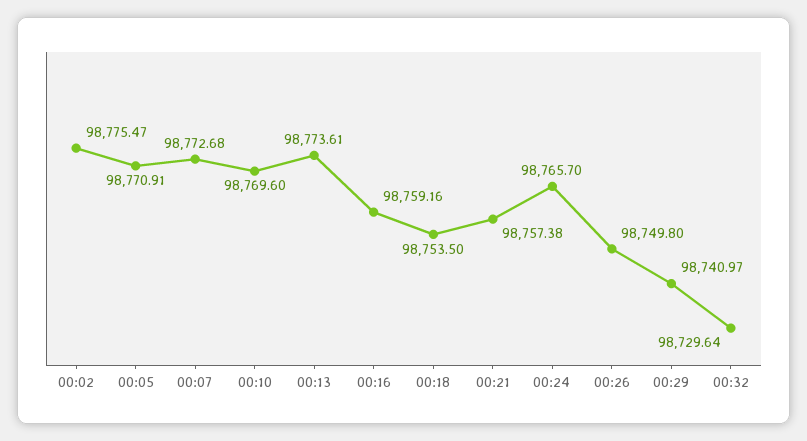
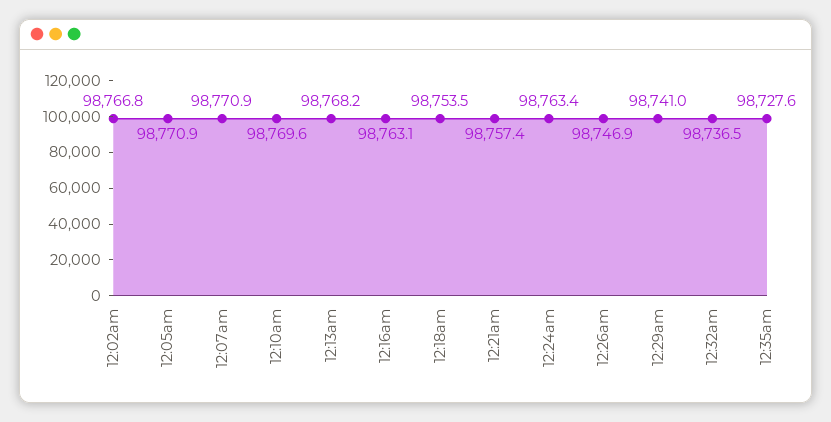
00:02: 98775.47 -> 98766.8
00:07: 98772.68 -> 98770.9
00:13: 98773.61 -> 98768.2
00:16: 98759.16 -> 98763.1
00:24: 98765.7 -> 98763.4
00:26: 98749.8 -> 98746.9
00:32: 98729.64 -> 98736.5
12:35am: none -> 98727.6

